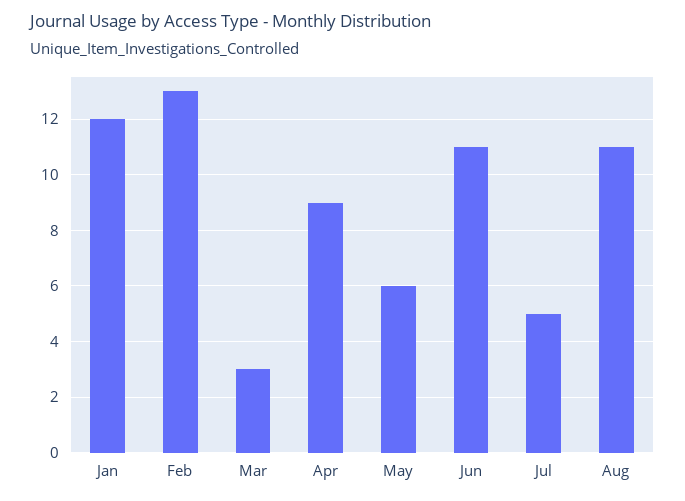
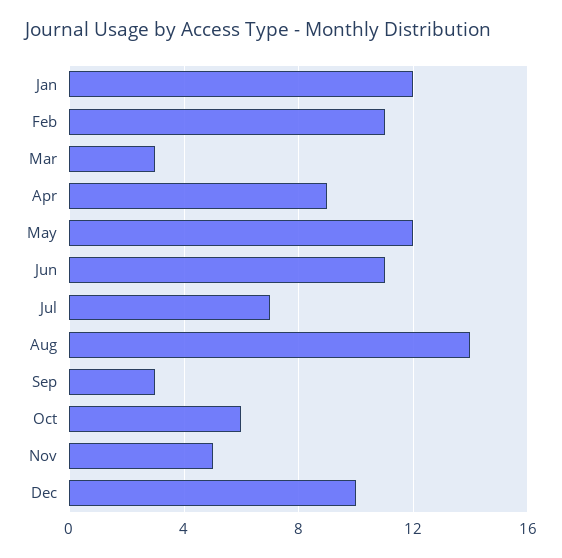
Feb: 13 -> 11
May: 6 -> 12
Jul: 5 -> 7
Aug: 11 -> 14
Sep: none -> 3
Oct: none -> 6
Nov: none -> 5
Dec: none -> 10

